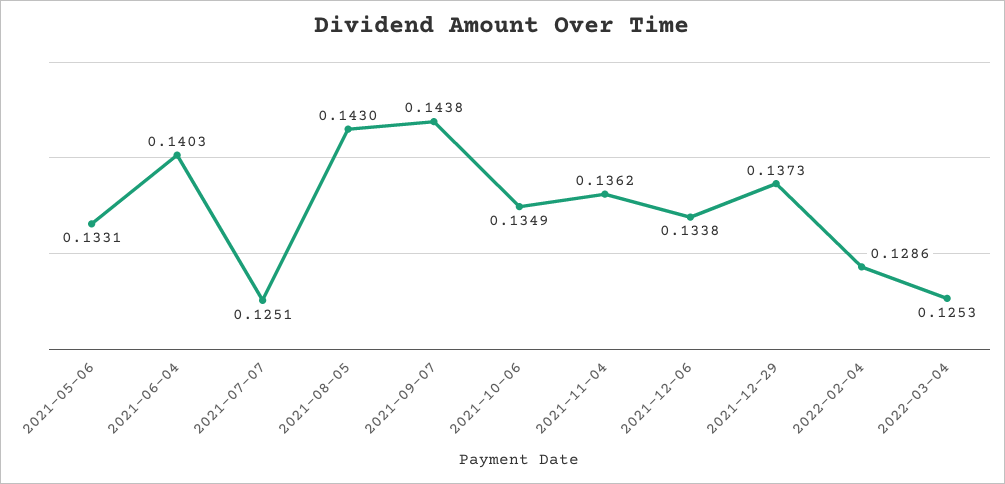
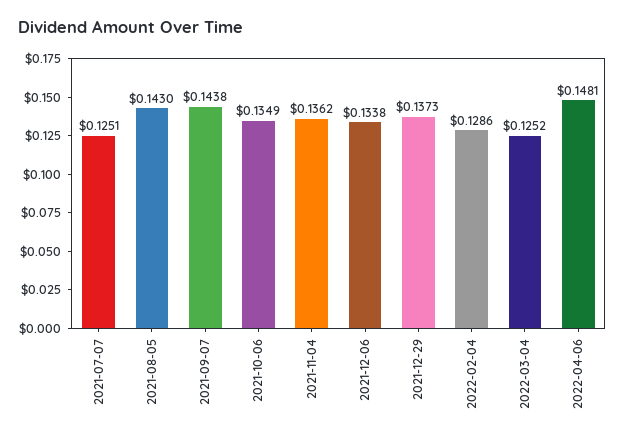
2021-05-06: 0.1331 -> none
2021-06-04: 0.1403 -> none
2022-03-04: 0.1253 -> 0.1252
2022-04-06: none -> 0.1481

